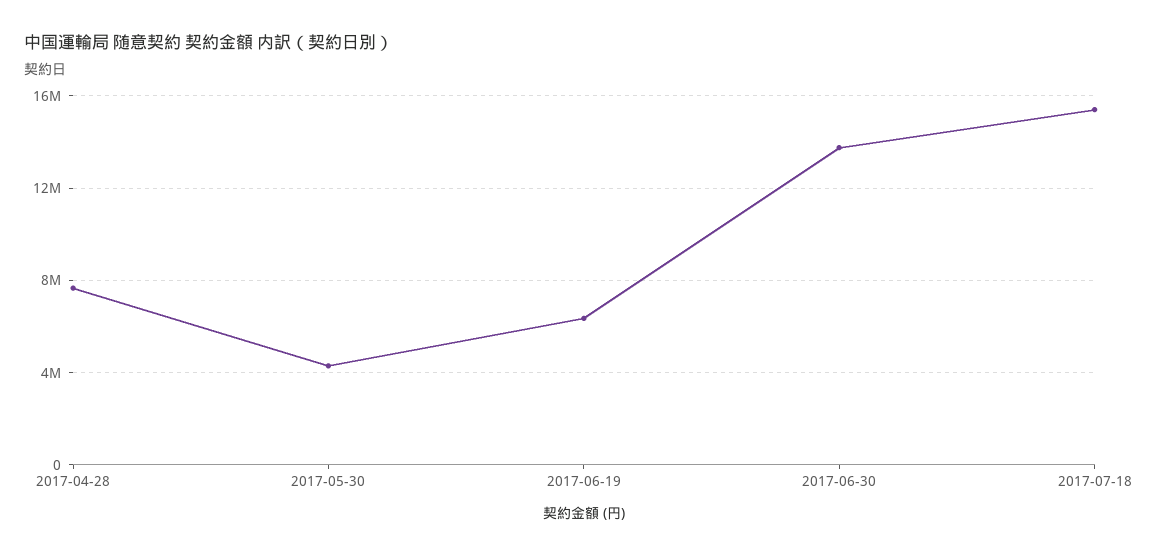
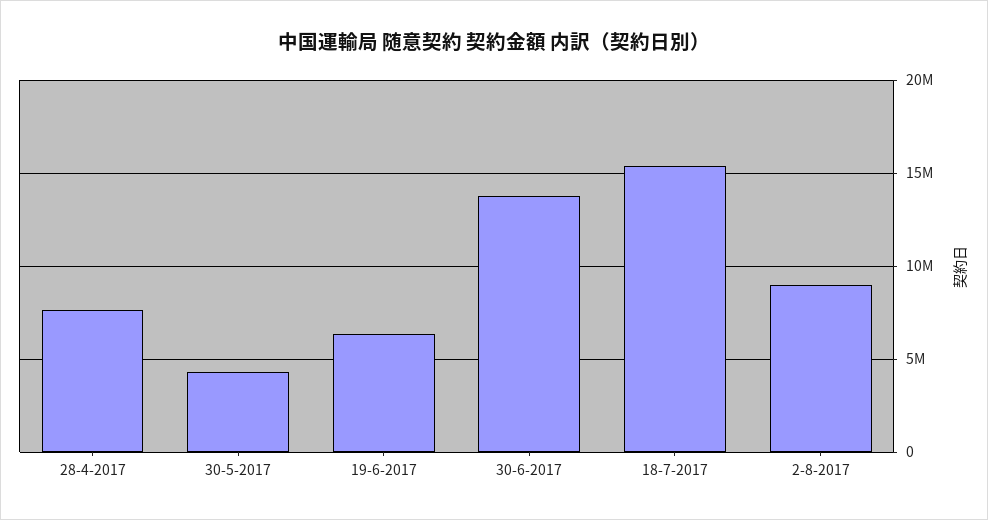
2-8-2017: none -> 9000000

